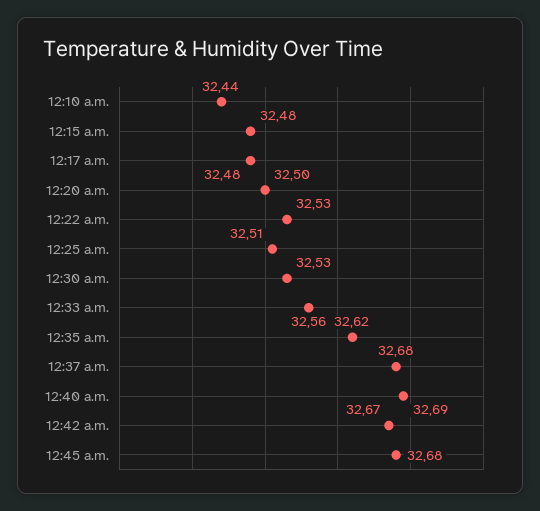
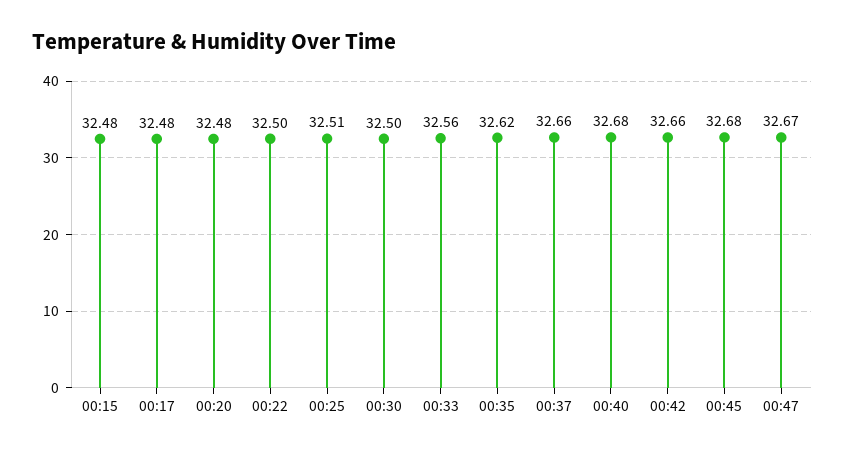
12:10 a.m.: 32.44 -> none
12:20 a.m.: 32.5 -> 32.48
12:22 a.m.: 32.53 -> 32.5
12:30 a.m.: 32.53 -> 32.5
12:37 a.m.: 32.68 -> 32.66
12:40 a.m.: 32.69 -> 32.68
12:42 a.m.: 32.67 -> 32.66
00:47: none -> 32.67

